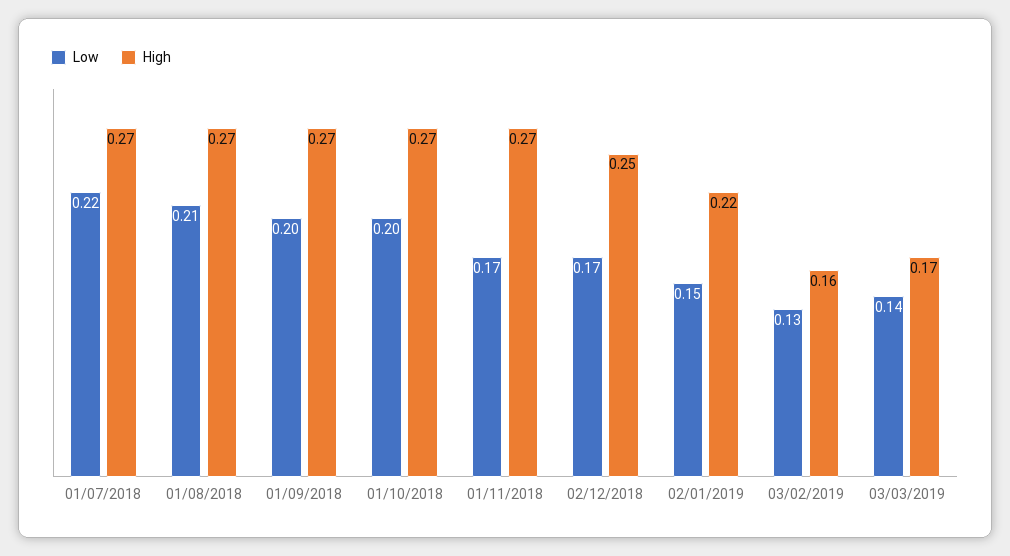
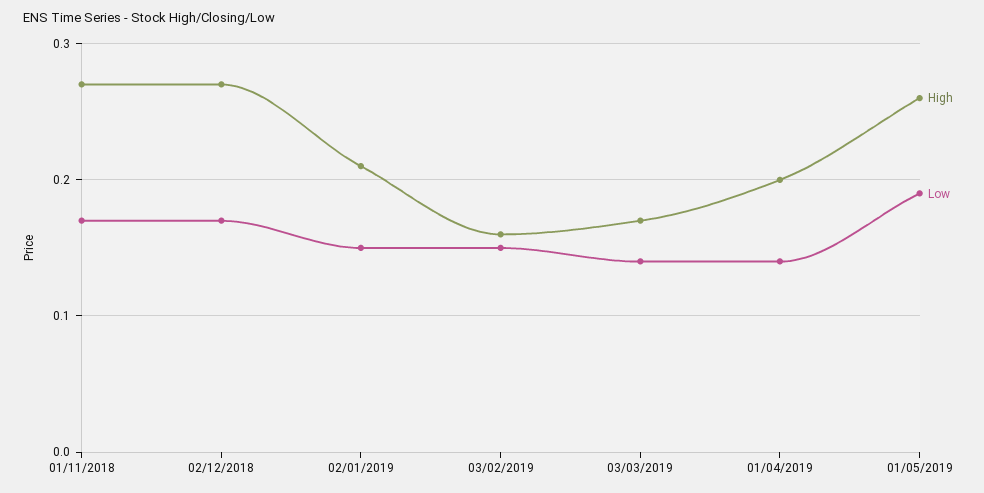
Low, 01/07/2018: 0.22 -> none
High, 01/07/2018: 0.27 -> none
Low, 01/08/2018: 0.21 -> none
High, 01/08/2018: 0.27 -> none
Low, 01/09/2018: 0.2 -> none
High, 01/09/2018: 0.27 -> none
Low, 01/10/2018: 0.2 -> none
High, 01/10/2018: 0.27 -> none
High, 02/12/2018: 0.25 -> 0.27
High, 02/01/2019: 0.22 -> 0.21
Low, 03/02/2019: 0.13 -> 0.15
High, 01/04/2019: none -> 0.2
Low, 01/04/2019: none -> 0.14
High, 01/05/2019: none -> 0.26
Low, 01/05/2019: none -> 0.19

